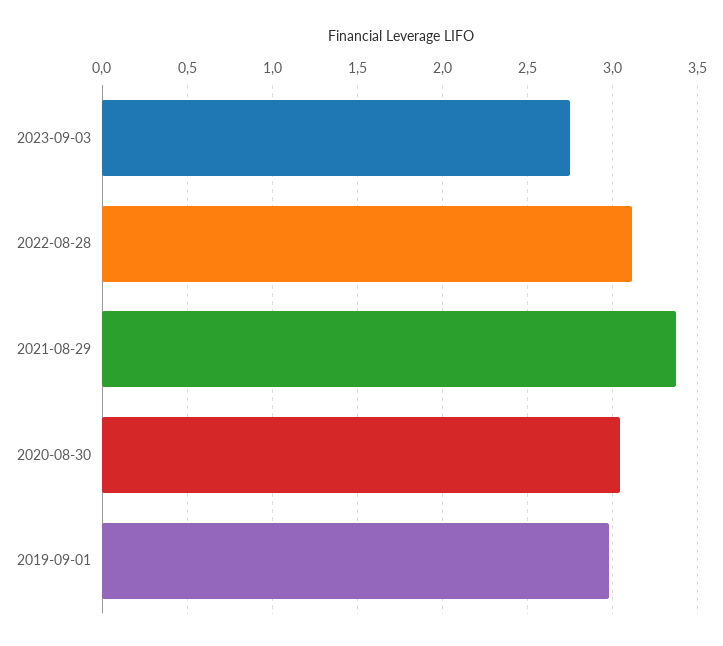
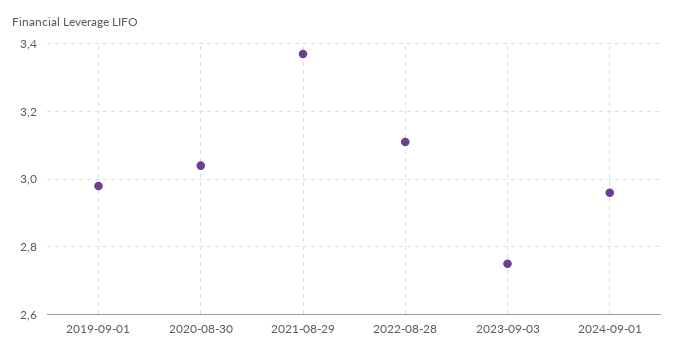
2024-09-01: none -> 2.95

